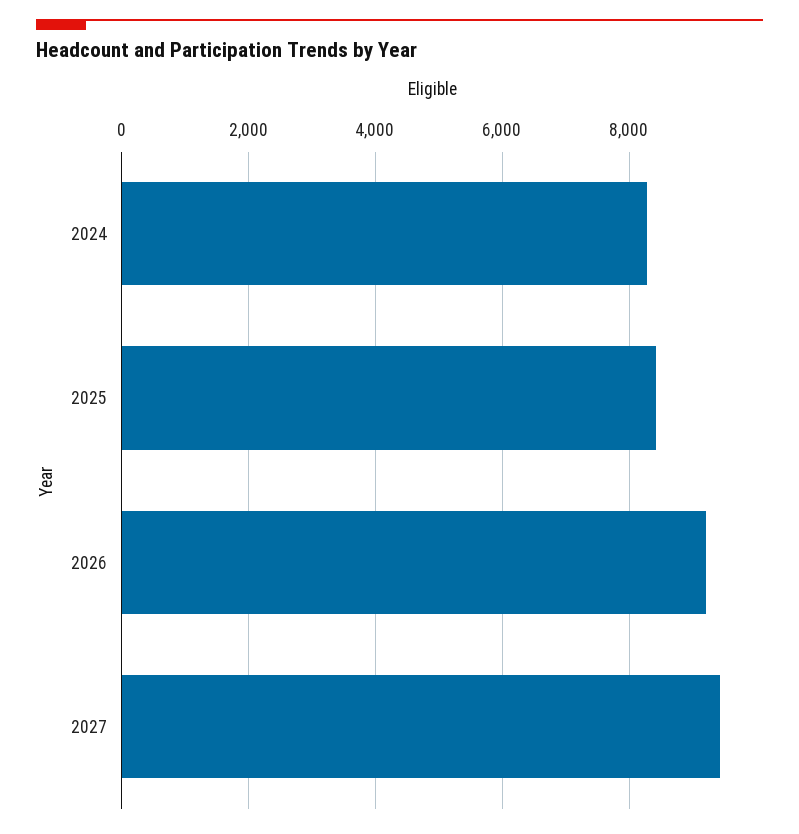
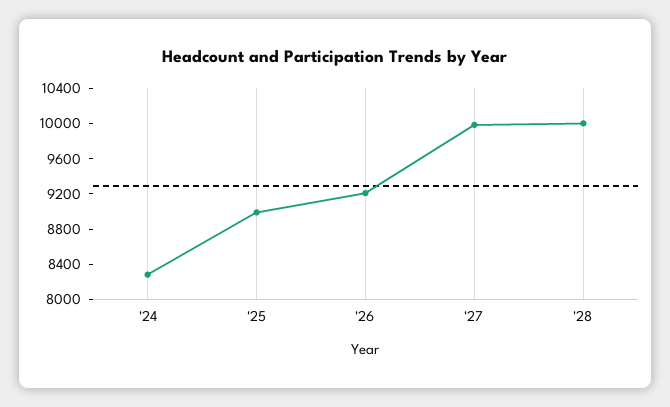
2025: 8400 -> 9000
2027: 9400 -> 10000
'28: none -> 10000

